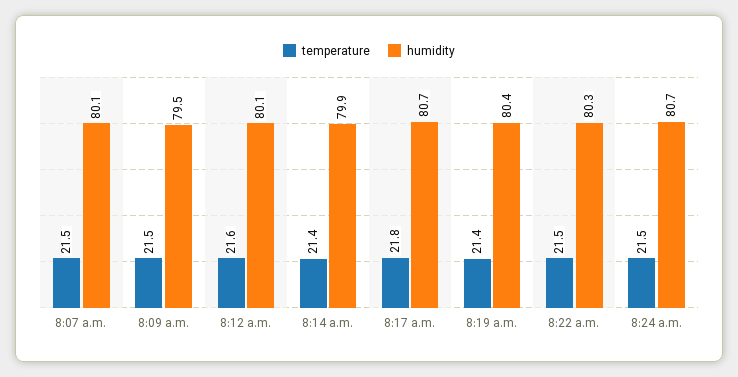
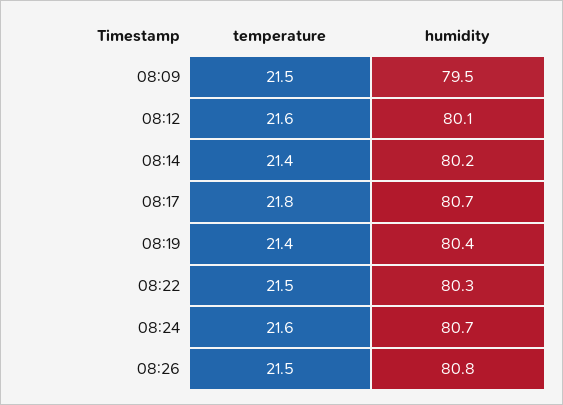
temperature, 8:07 a.m.: 21.5 -> none
humidity, 8:07 a.m.: 80.1 -> none
humidity, 8:14 a.m.: 79.9 -> 80.2
temperature, 8:24 a.m.: 21.5 -> 21.6
temperature, 08:26: none -> 21.5
humidity, 08:26: none -> 80.8

